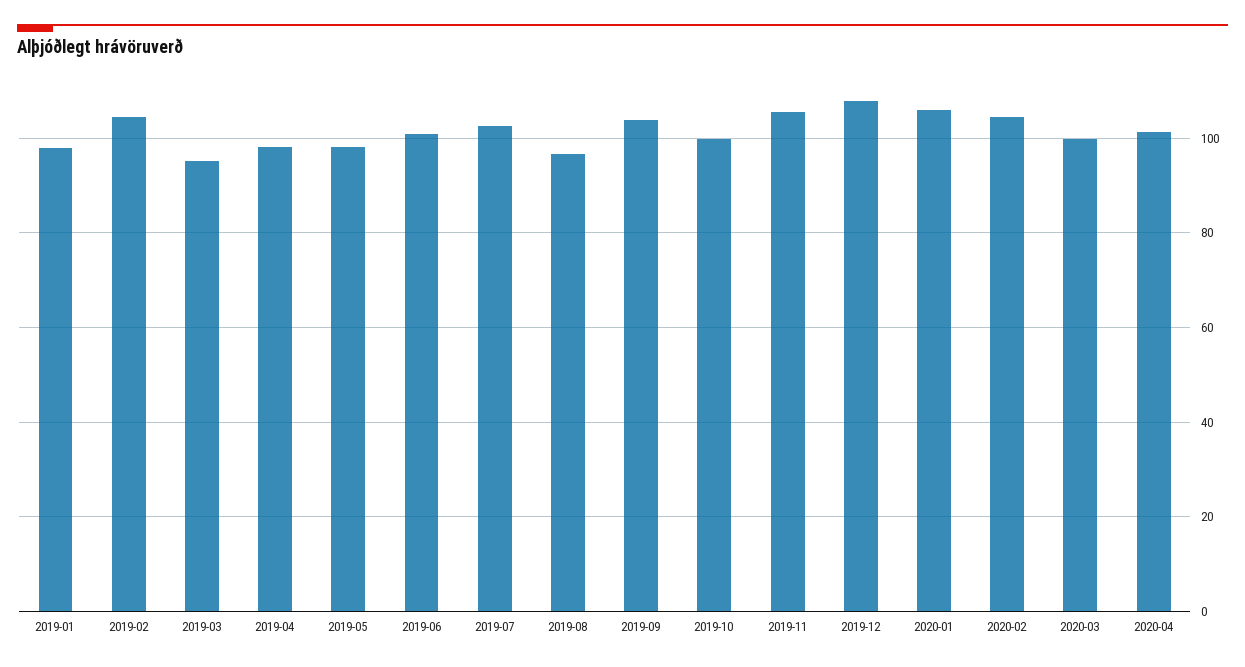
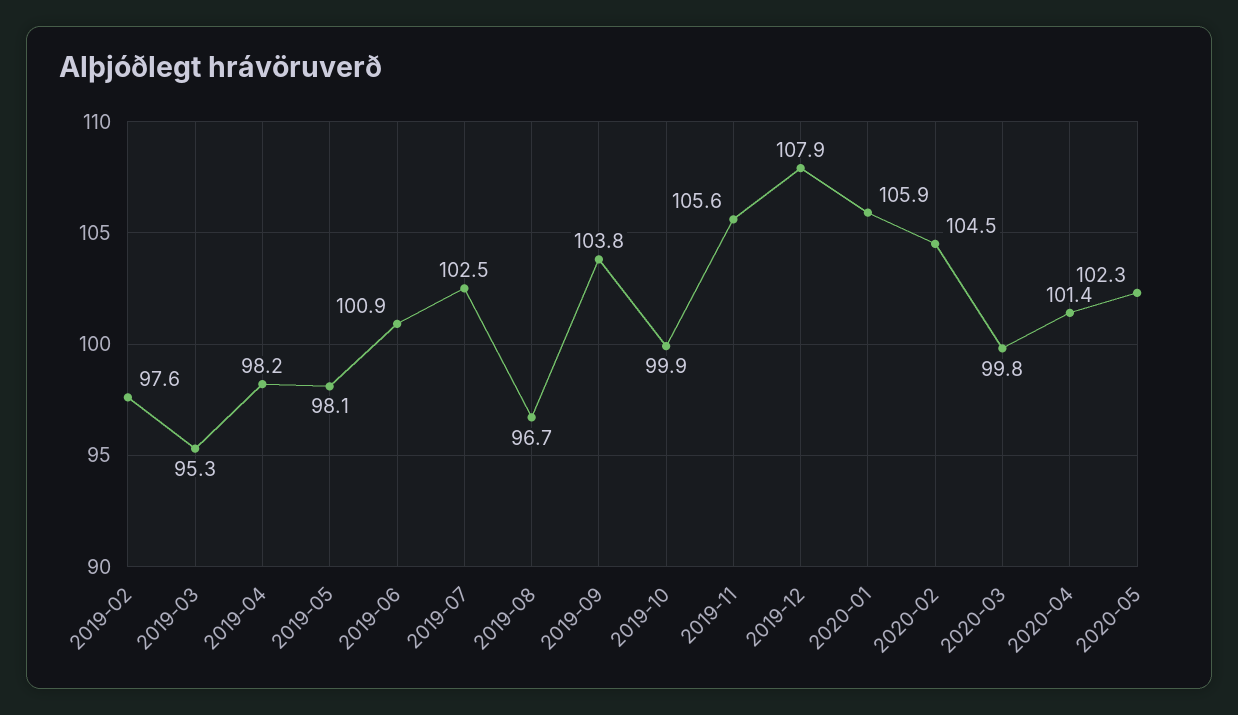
2019-01: 98 -> none
2019-02: 104 -> 97.6
2020-05: none -> 102.3

